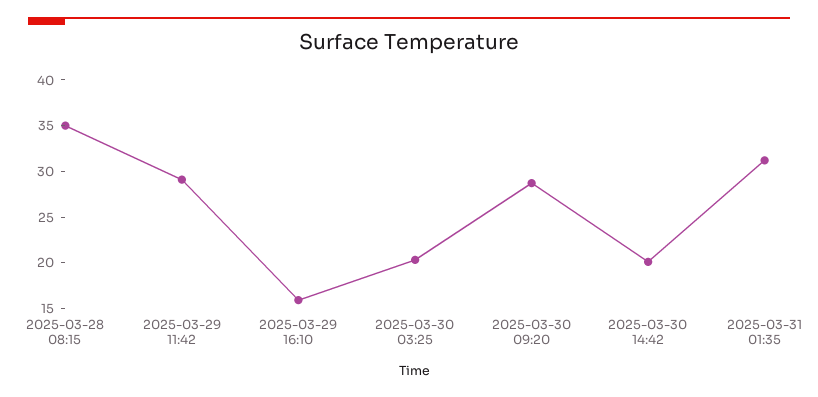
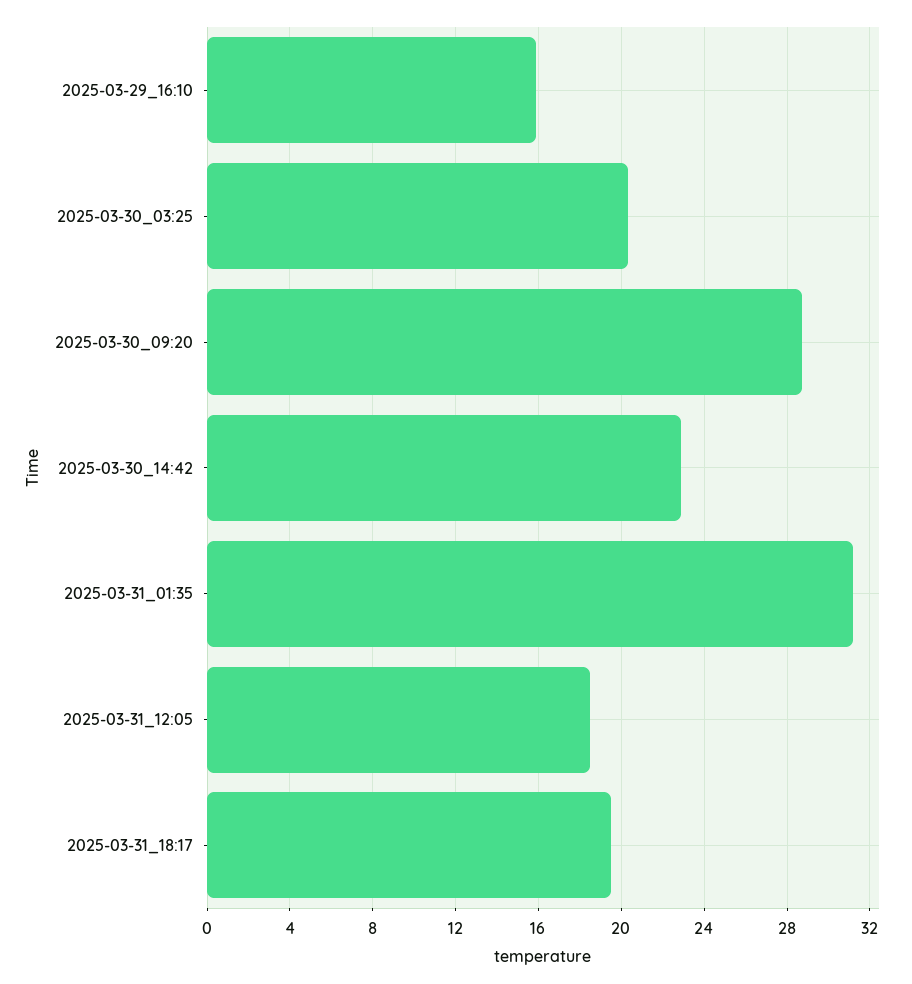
2025-03-28 08:15: 35 -> none
2025-03-29 11:42: 29 -> none
2025-03-30 14:42: 20 -> 23
2025-03-31_12:05: none -> 18.5
2025-03-31_18:17: none -> 19.5

